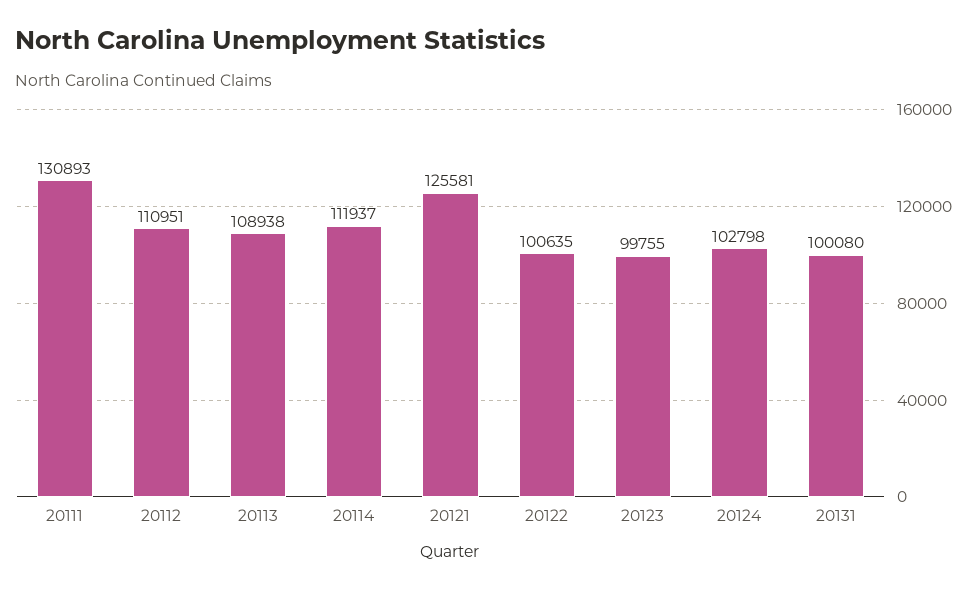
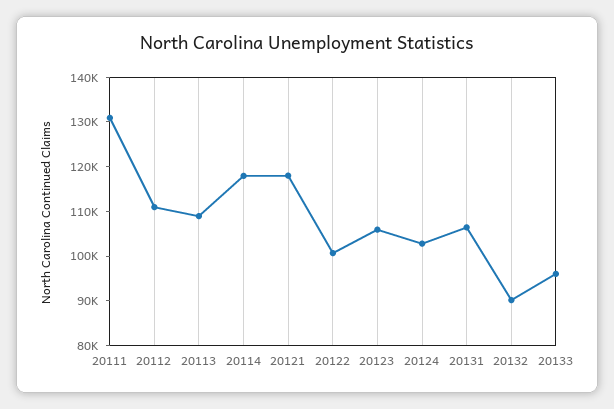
20114: 111937 -> 118000
20121: 125581 -> 118000
20123: 99755 -> 106000
20131: 100080 -> 106000
20132: none -> 90000
20133: none -> 96000

